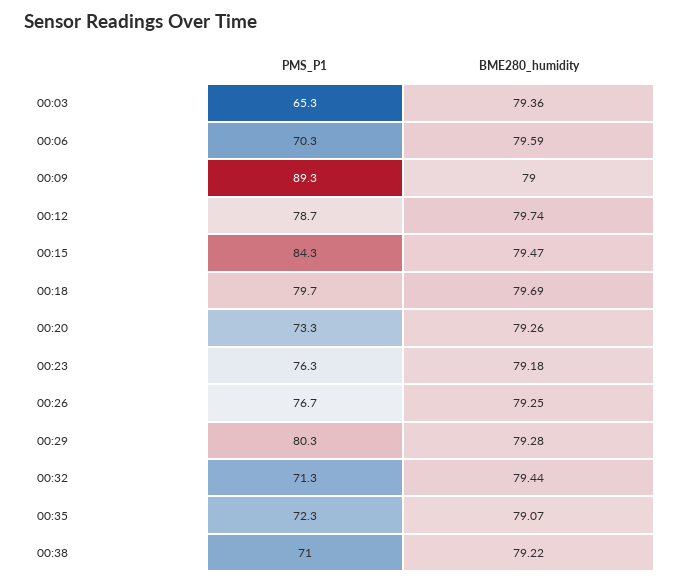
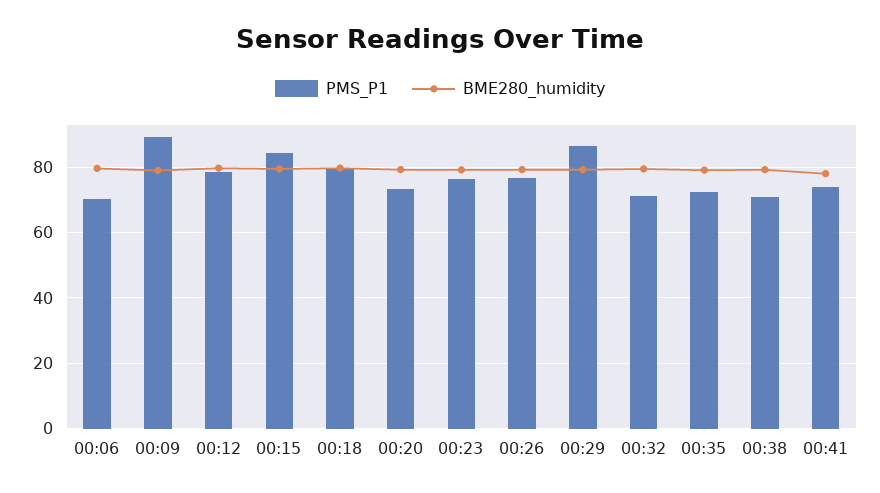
PMS_P1, 00:03: 65.3 -> none
BME280_humidity, 00:03: 79.36 -> none
PMS_P1, 00:29: 80.3 -> 86
PMS_P1, 00:41: none -> 74
BME280_humidity, 00:41: none -> 78

